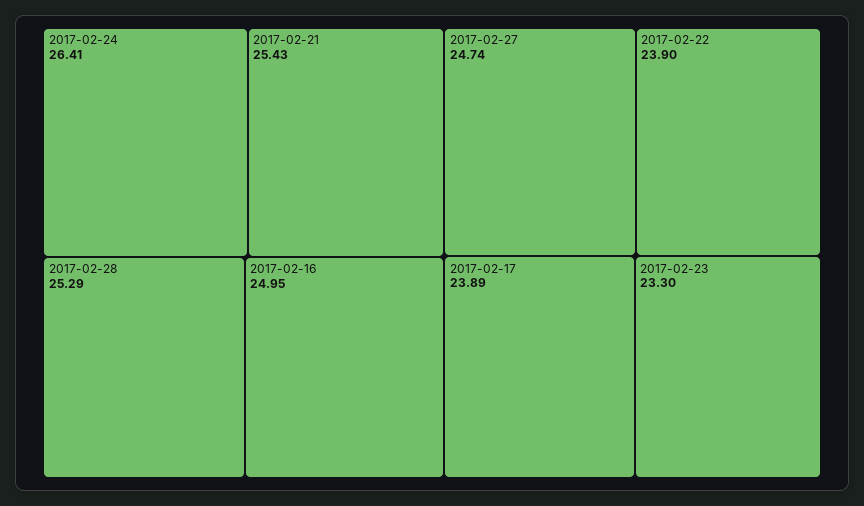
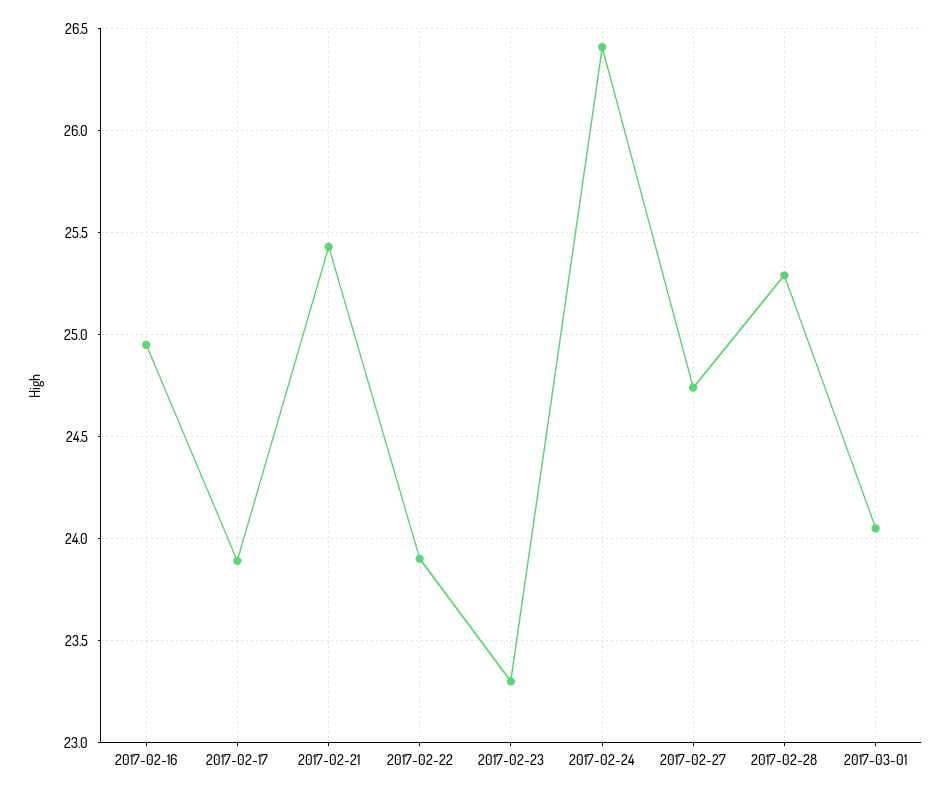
2017-03-01: none -> 24.05

